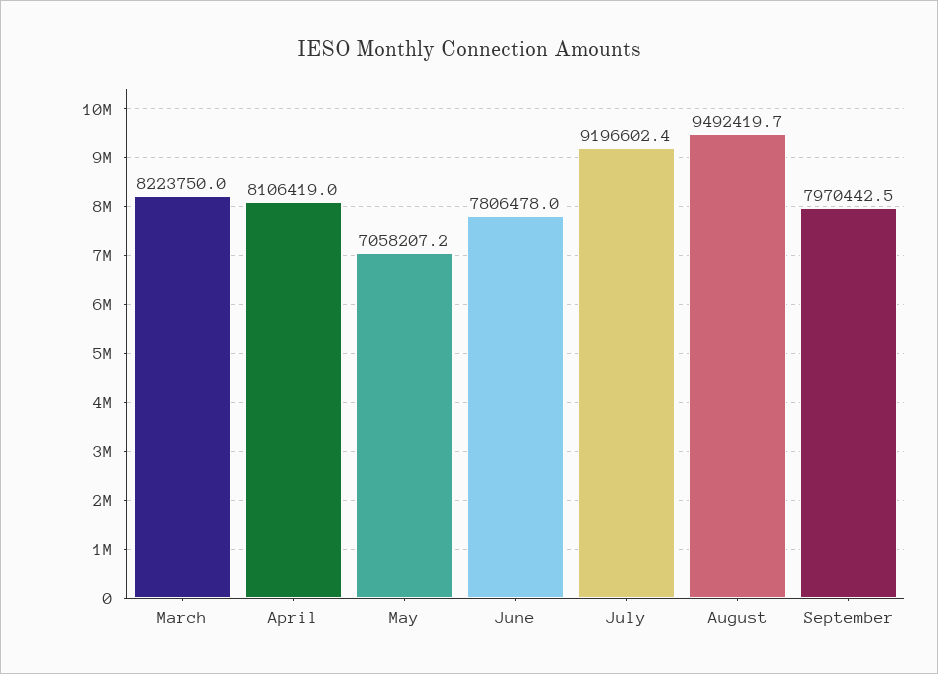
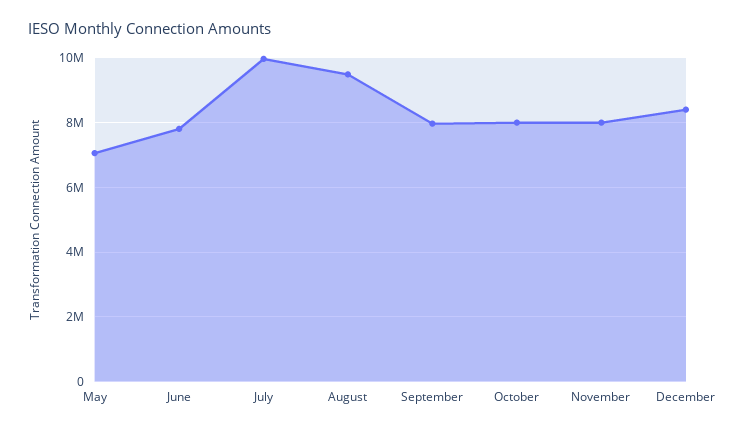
March: 8223750 -> none
April: 8106419 -> none
July: 9196602.4 -> 10000000
October: none -> 8000000
November: none -> 8000000
December: none -> 8400000

